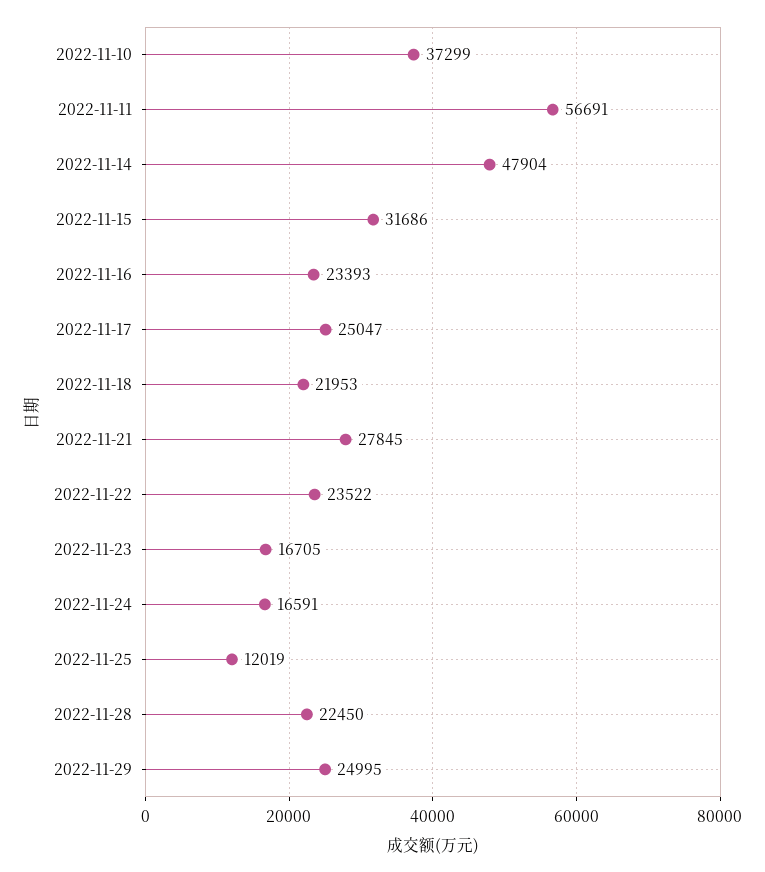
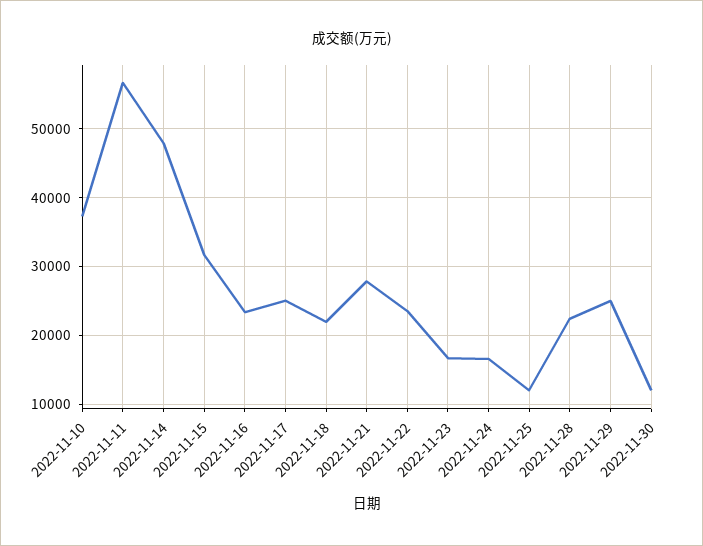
2022-11-30: none -> 12000

